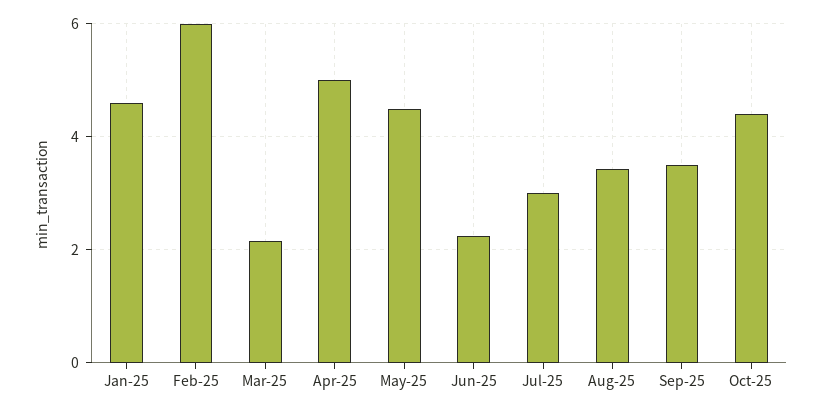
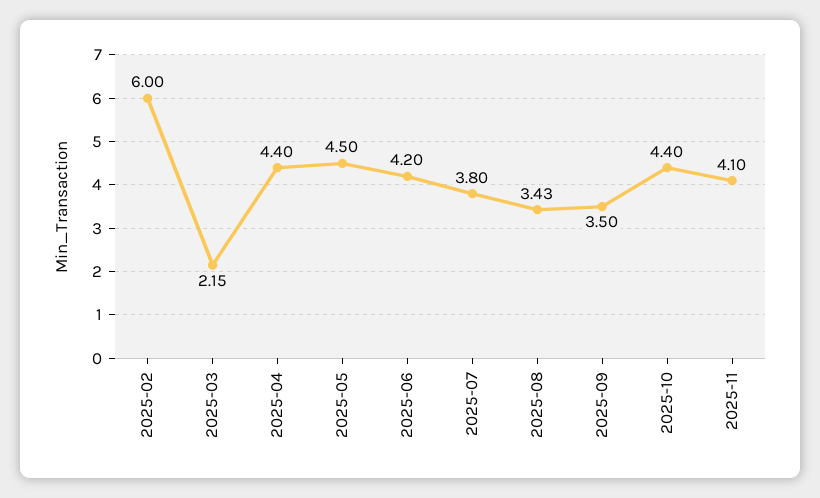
Jan-25: 4.6 -> none
Apr-25: 5 -> 4.4
Jun-25: 2.2 -> 4.2
Jul-25: 3 -> 3.8
2025-11: none -> 4.1

